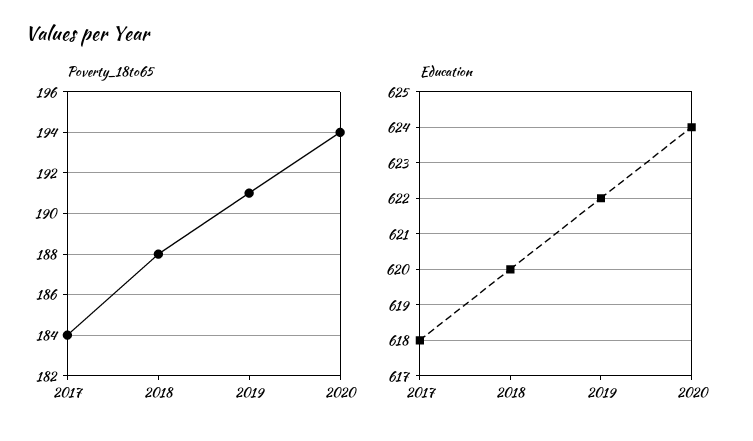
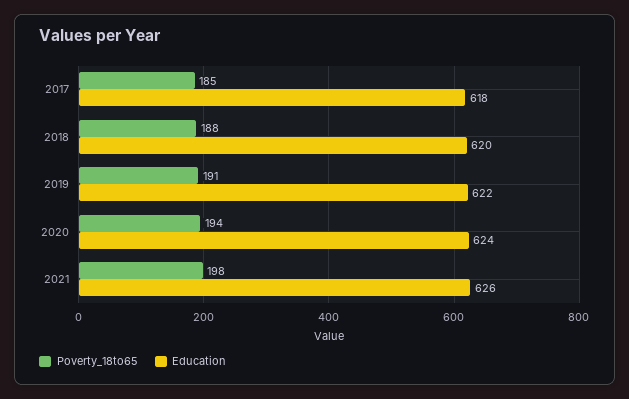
Poverty_18to65, 2017: 184 -> 185
Poverty_18to65, 2021: none -> 198
Education, 2021: none -> 626

